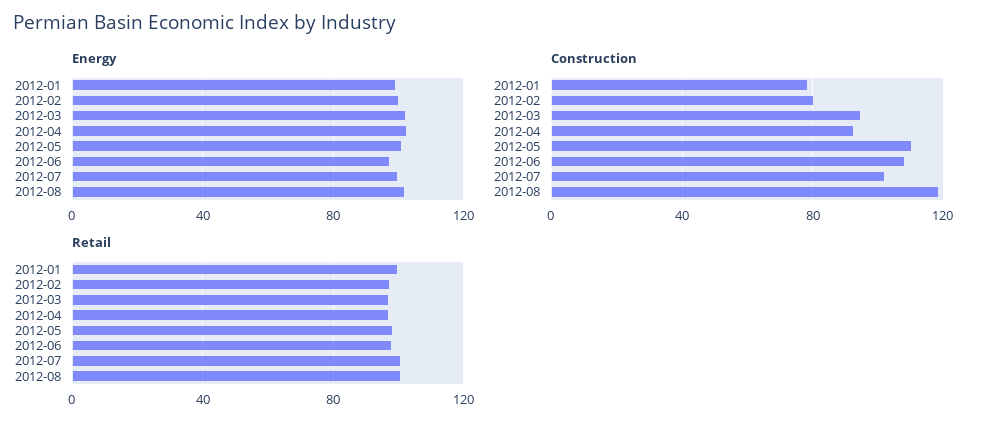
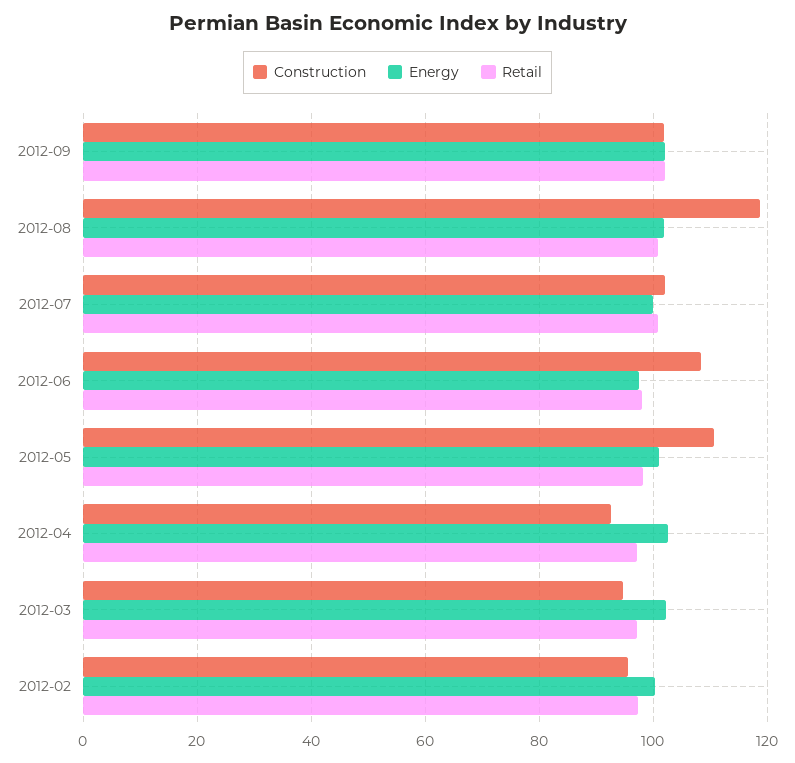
Energy, 2012-01: 100 -> none
Construction, 2012-01: 80 -> none
Construction, 2012-02: 80 -> 96
Retail, 2012-01: 100 -> none
Construction, 2012-09: none -> 102
Energy, 2012-09: none -> 102
Retail, 2012-09: none -> 102

